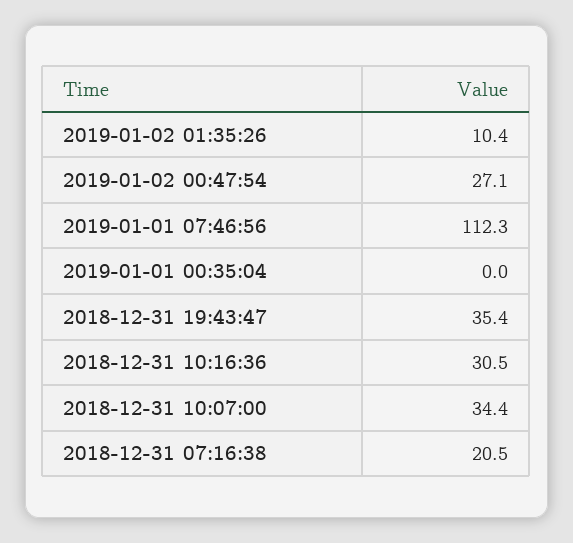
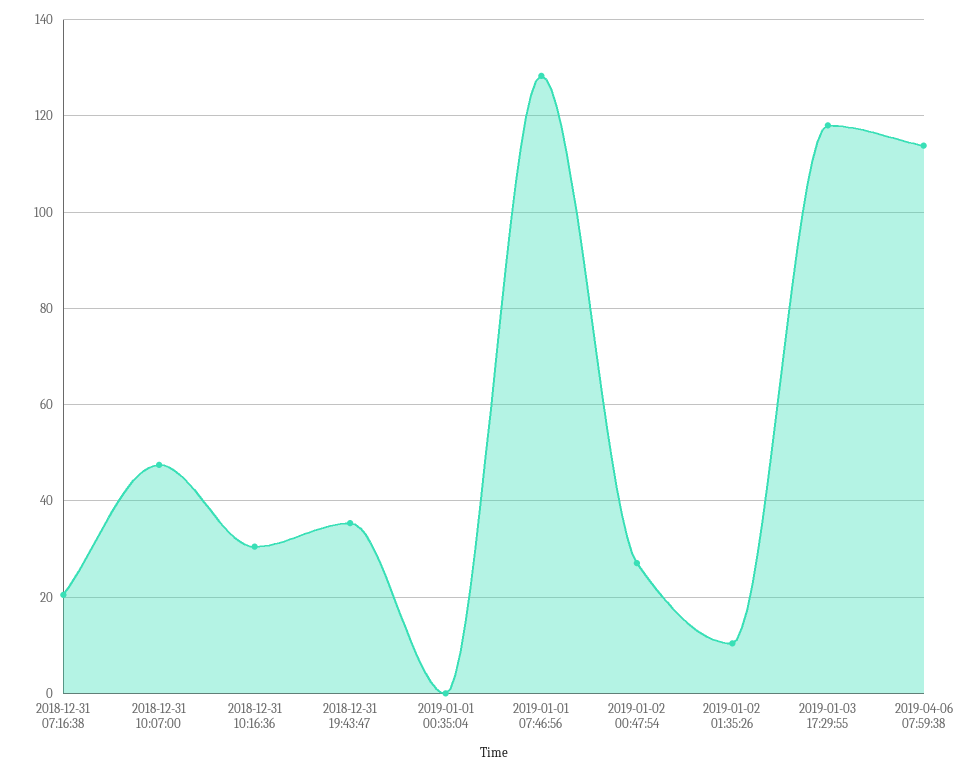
2019-01-01 07:46:56: 112.3 -> 128
2018-12-31 10:07:00: 34.4 -> 48
2019-01-03 17:29:55: none -> 118
2019-04-06 07:59:38: none -> 114

